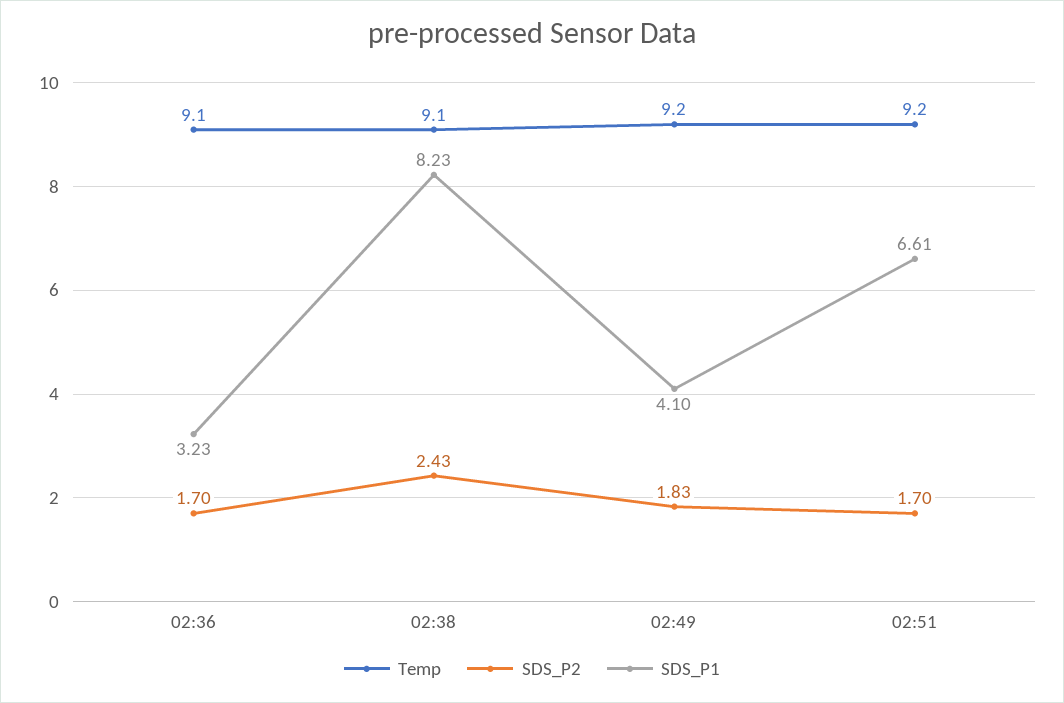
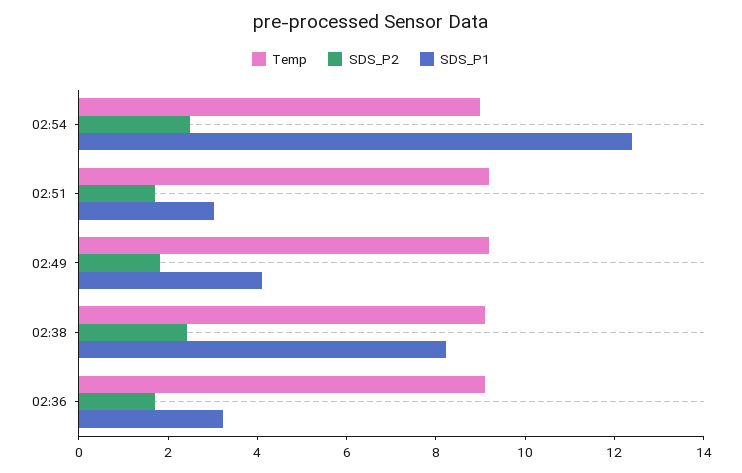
SDS_P1, 02:51: 6.61 -> 3
Temp, 02:54: none -> 9
SDS_P2, 02:54: none -> 2.5
SDS_P1, 02:54: none -> 12.5

